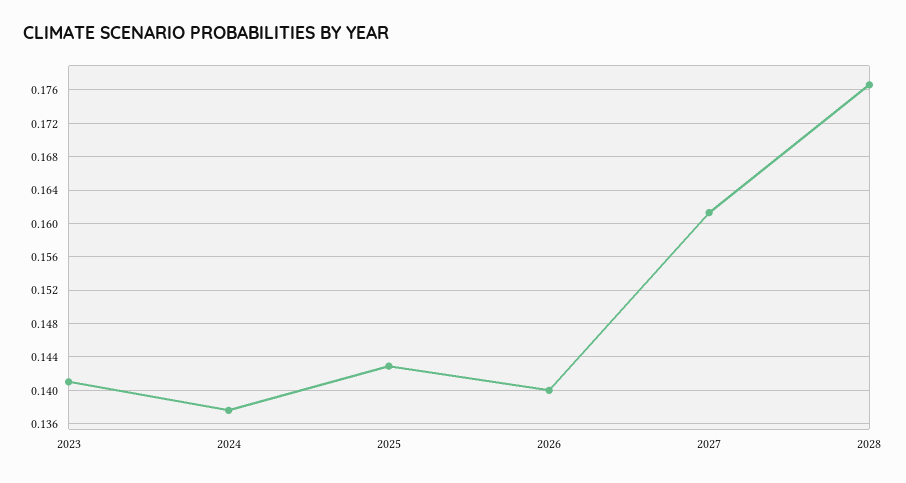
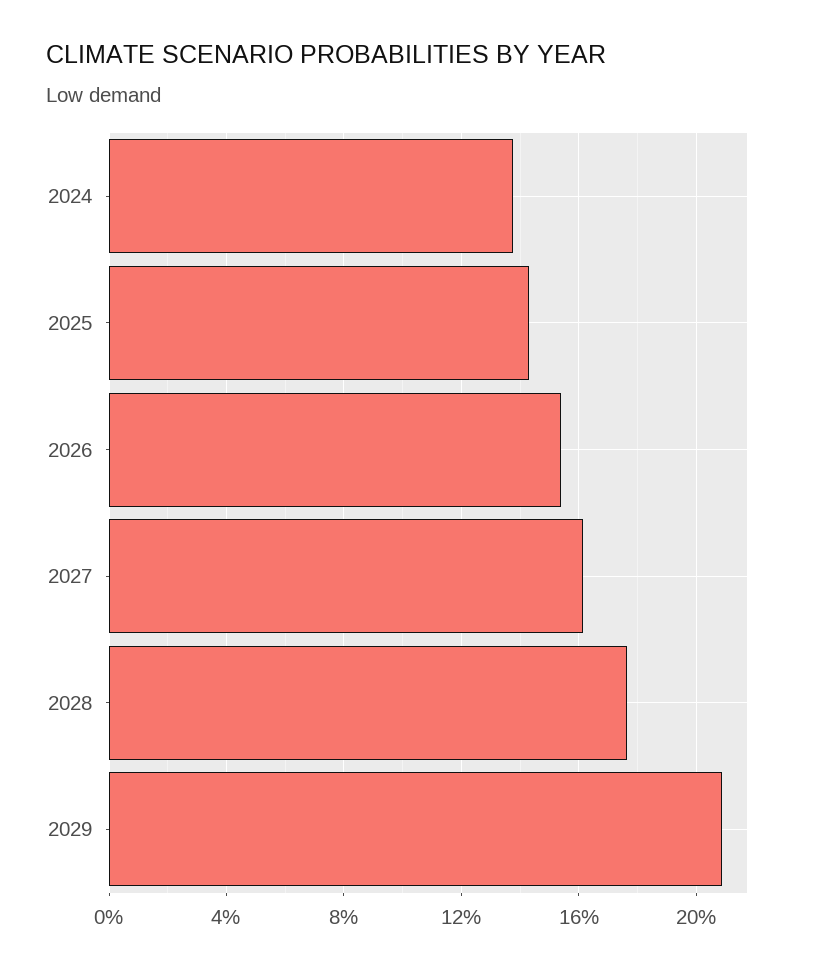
2023: 0.141 -> none
2026: 0.14 -> 0.155
2029: none -> 0.21

